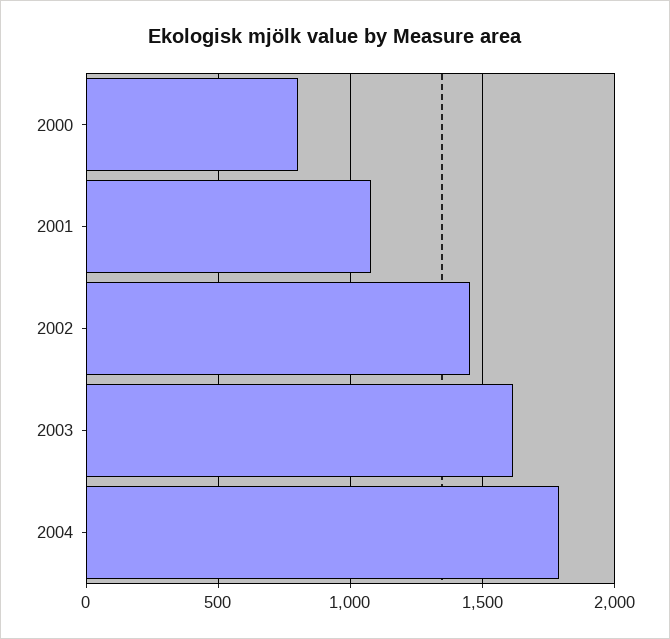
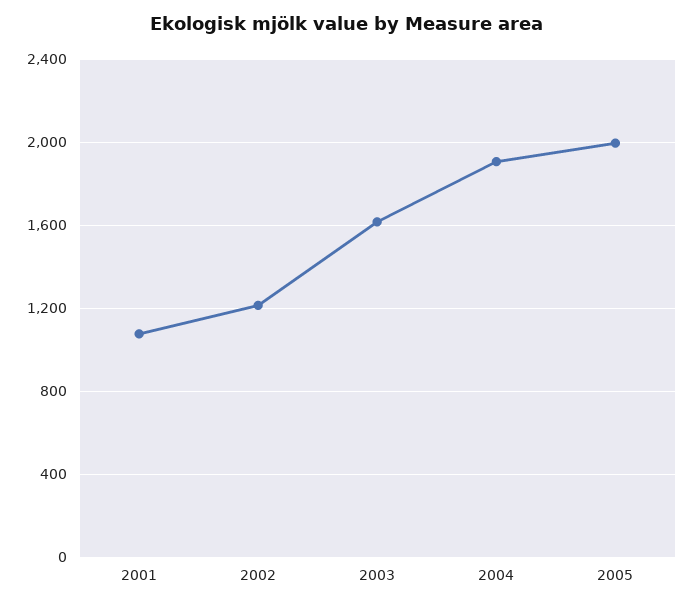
2000: 800 -> none
2002: 1450 -> 1200
2004: 1800 -> 1900
2005: none -> 2000

